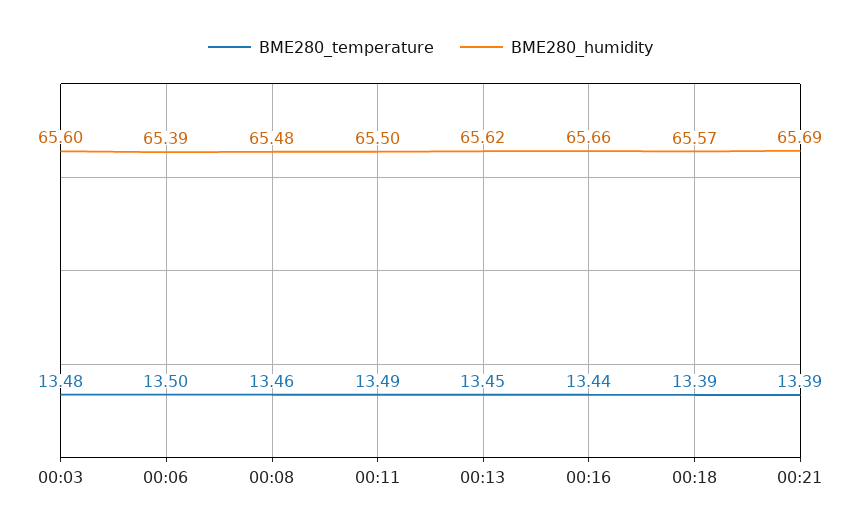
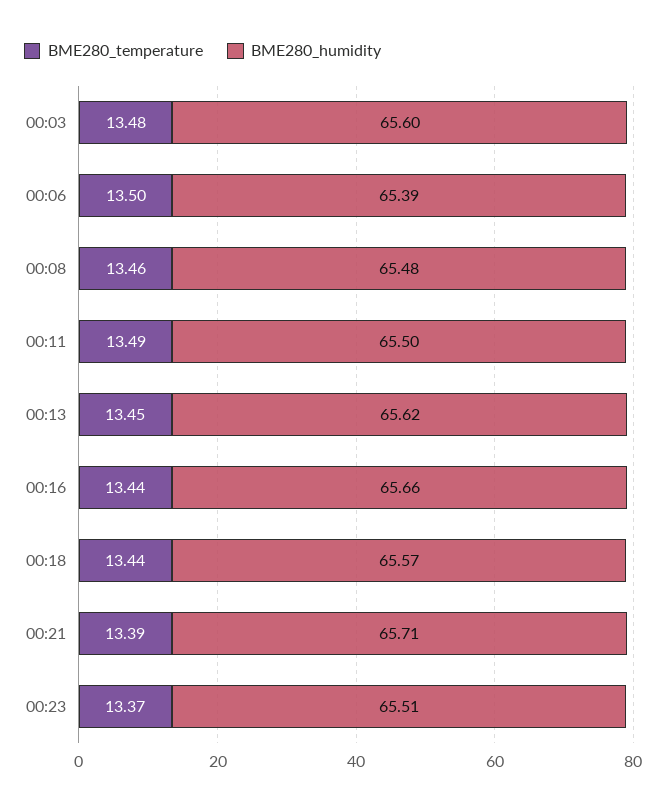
BME280_temperature, 00:18: 13.39 -> 13.44
BME280_humidity, 00:21: 65.69 -> 65.71
BME280_temperature, 00:23: none -> 13.37
BME280_humidity, 00:23: none -> 65.51

